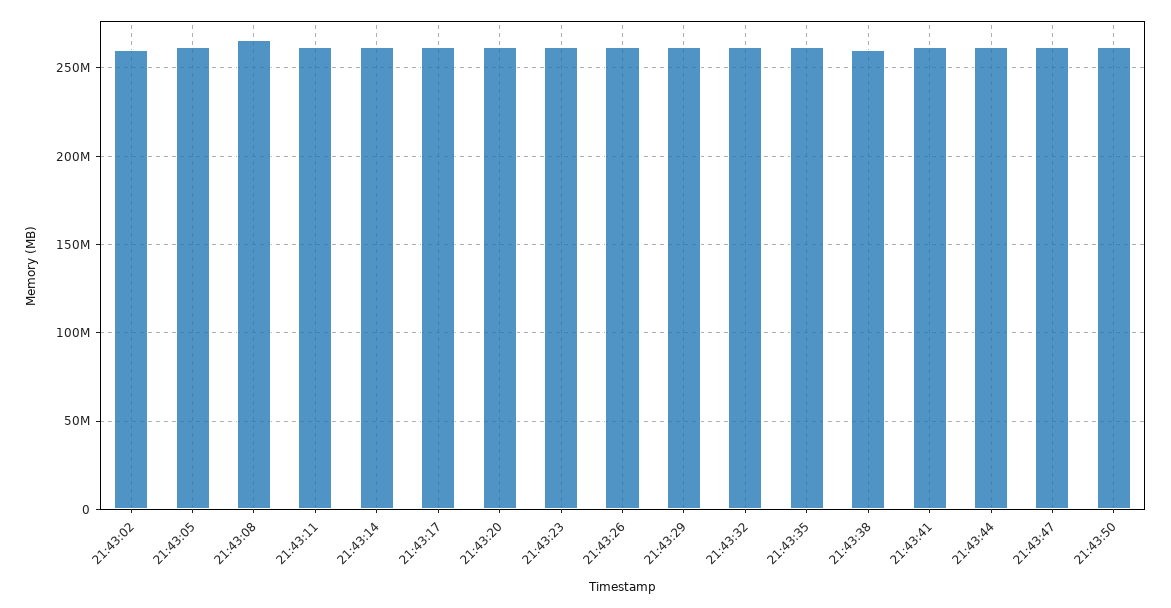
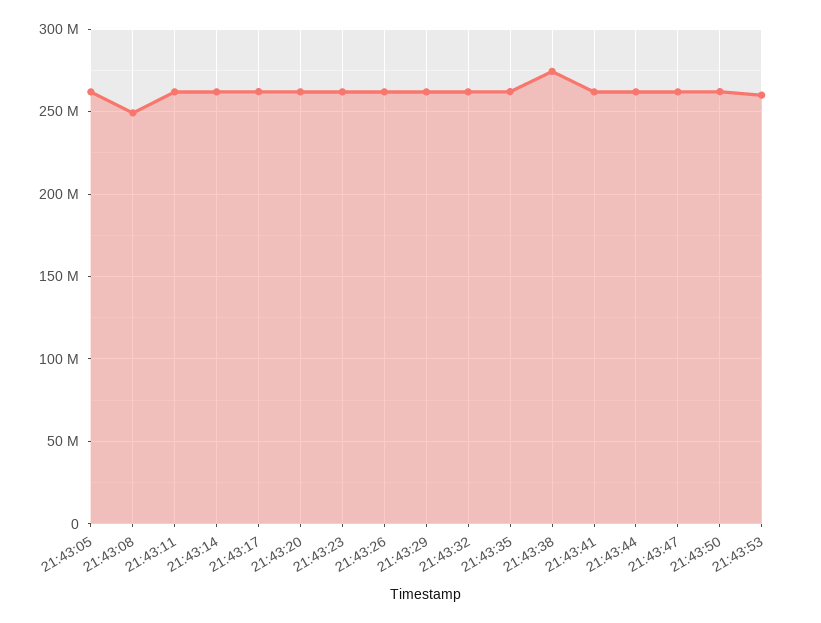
21:43:02: 260000000 -> none
21:43:08: 265000000 -> 250000000
21:43:38: 260000000 -> 275000000
21:43:53: none -> 260000000

